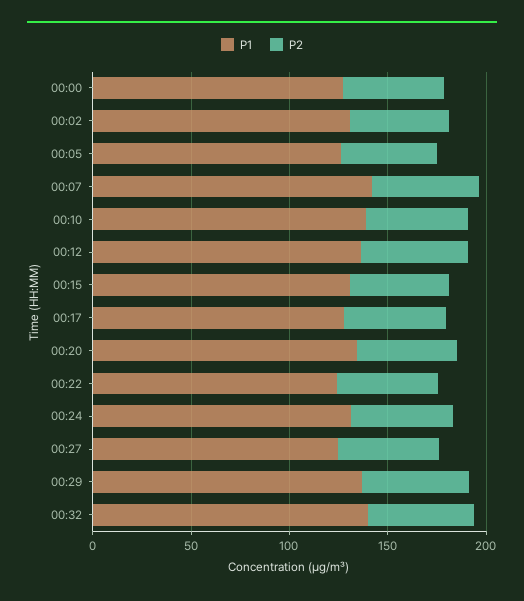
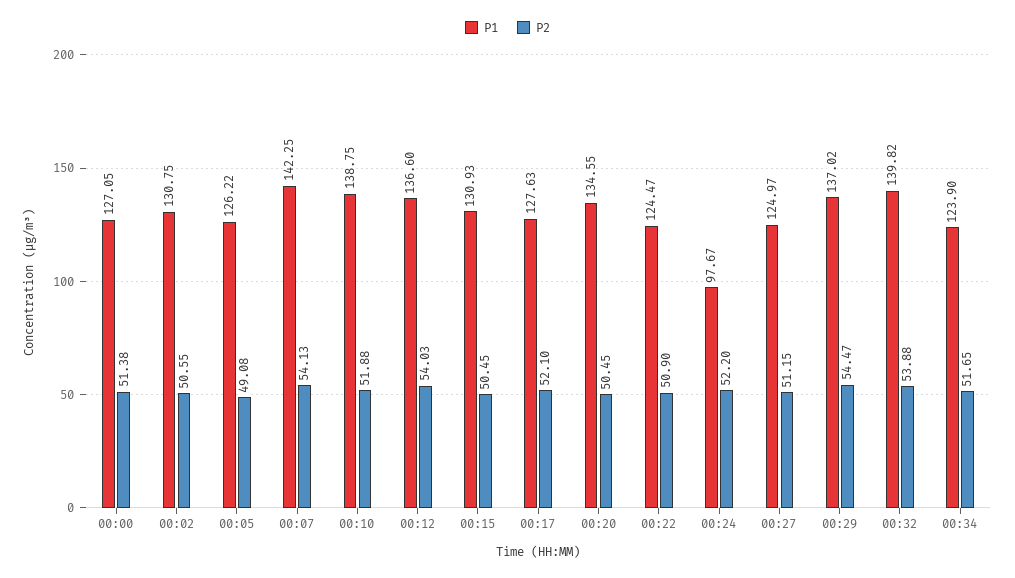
P1, 00:24: 130 -> 97.67
P1, 00:34: none -> 123.9
P2, 00:34: none -> 51.65

